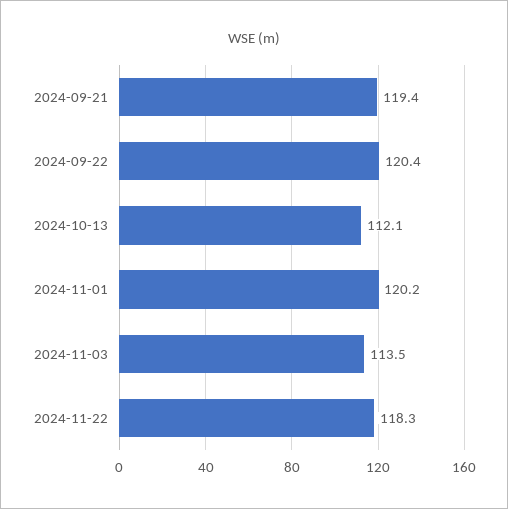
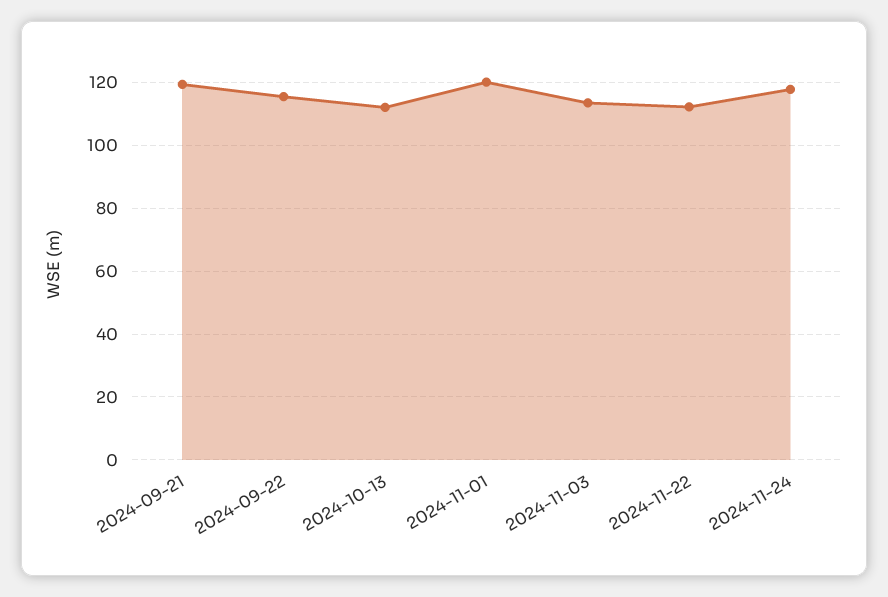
2024-09-22: 120.4 -> 116
2024-11-22: 118.3 -> 112
2024-11-24: none -> 118

